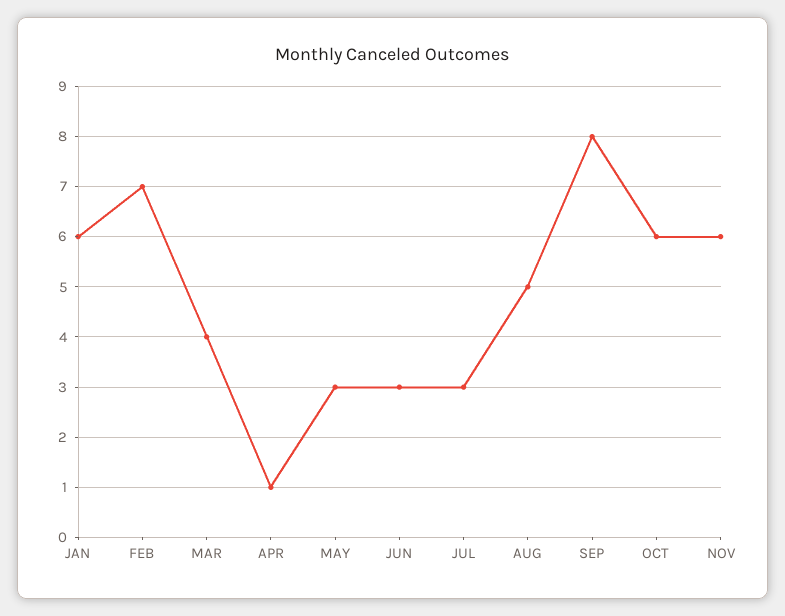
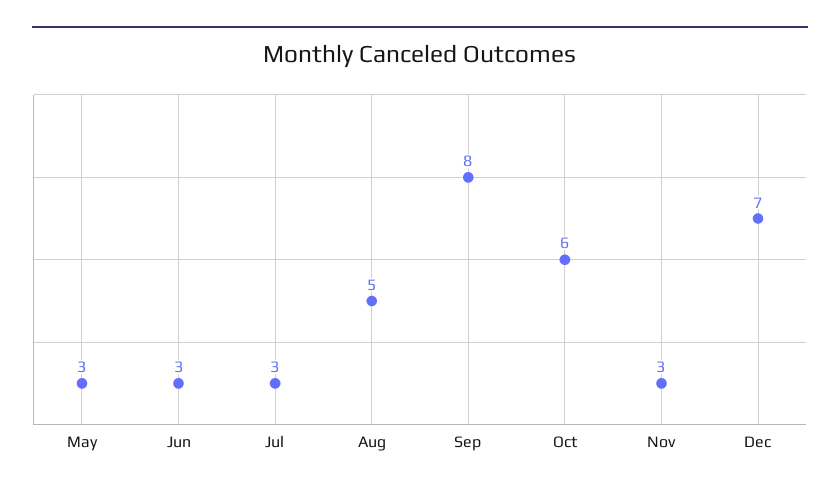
JAN: 6 -> none
FEB: 7 -> none
MAR: 4 -> none
APR: 1 -> none
NOV: 6 -> 3
Dec: none -> 7

